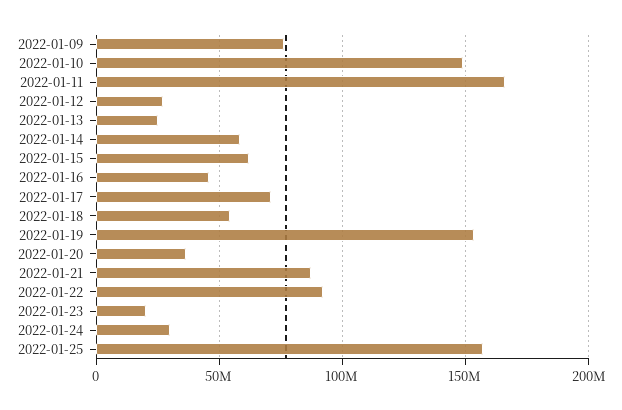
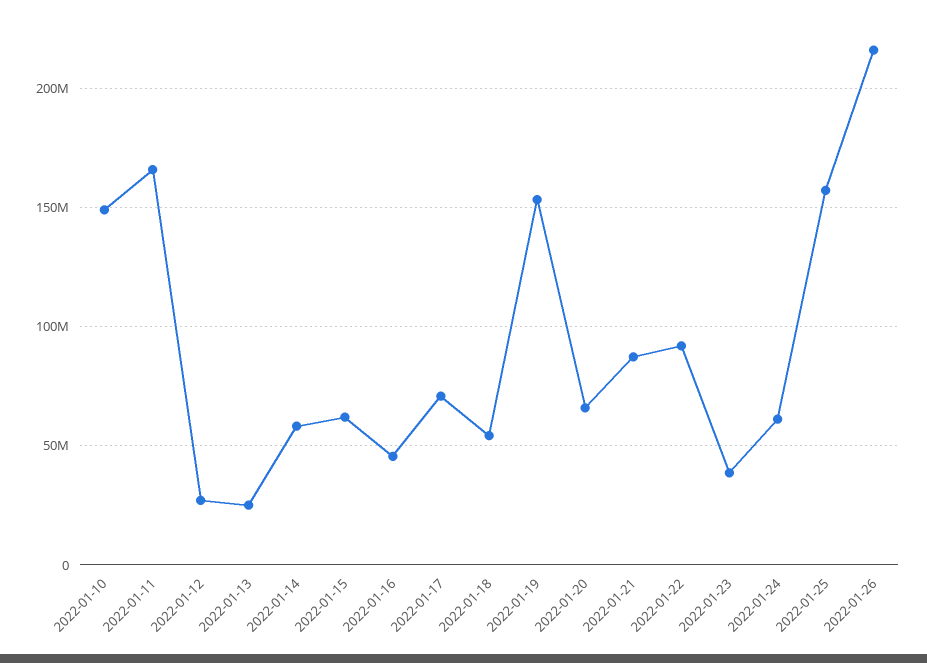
2022-01-09: 75000000 -> none
2022-01-20: 35000000 -> 65000000
2022-01-23: 20000000 -> 40000000
2022-01-24: 30000000 -> 60000000
2022-01-26: none -> 215000000

